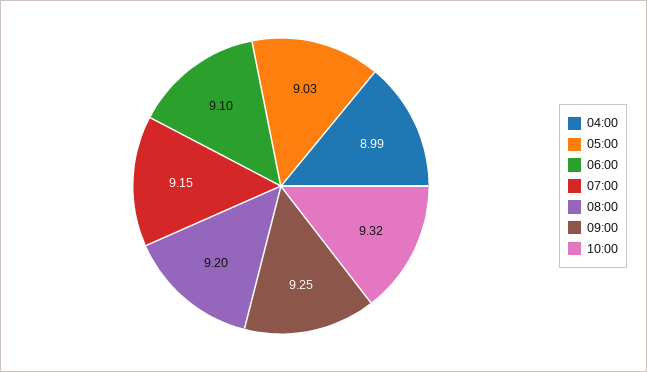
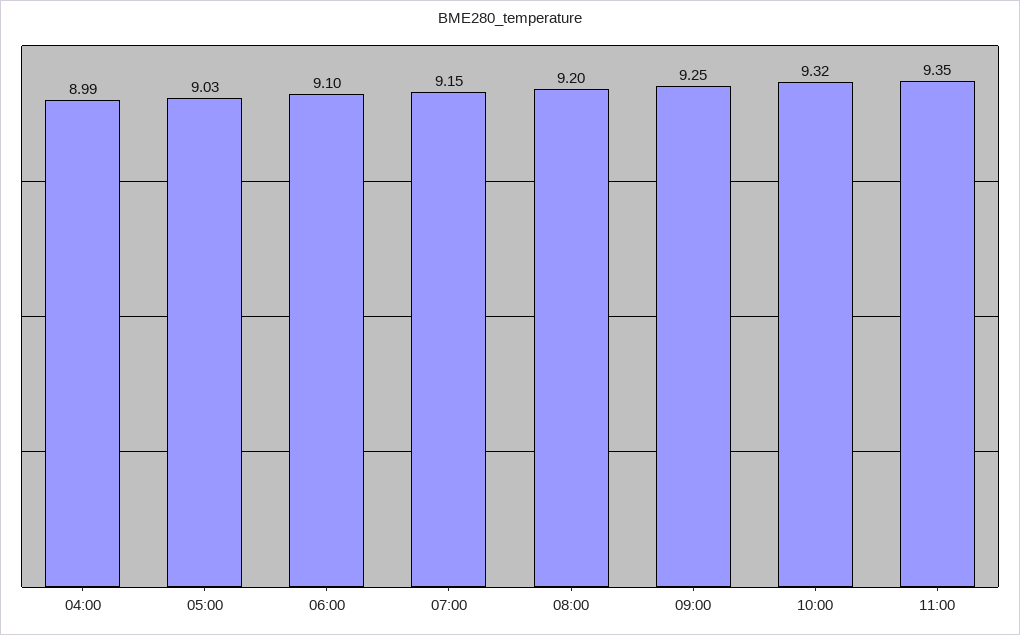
11:00: none -> 9.35

